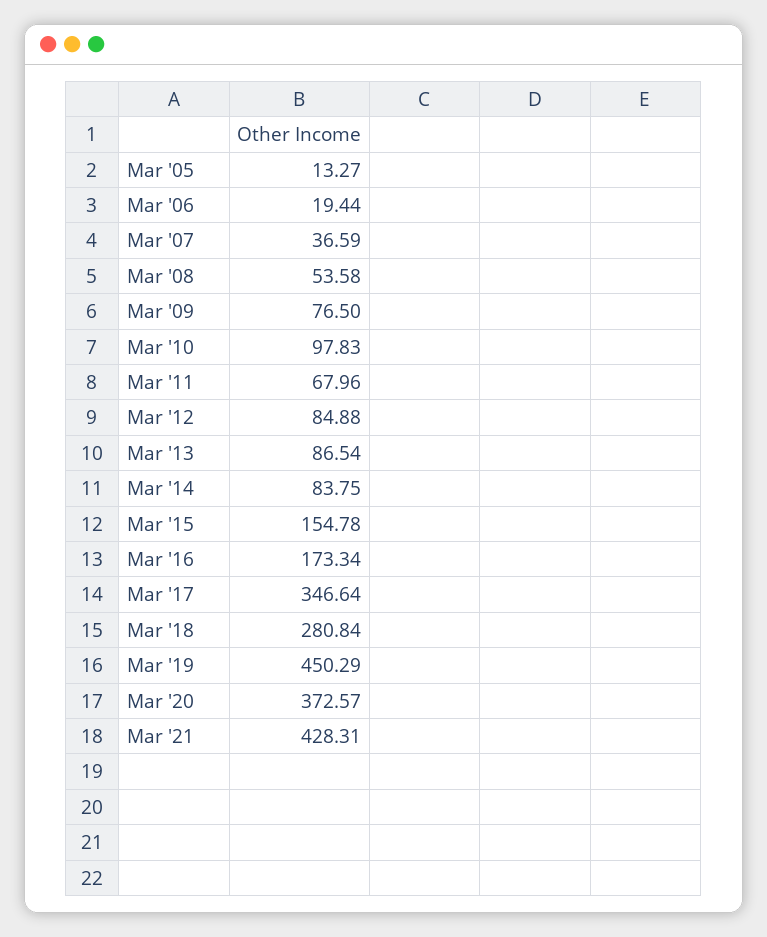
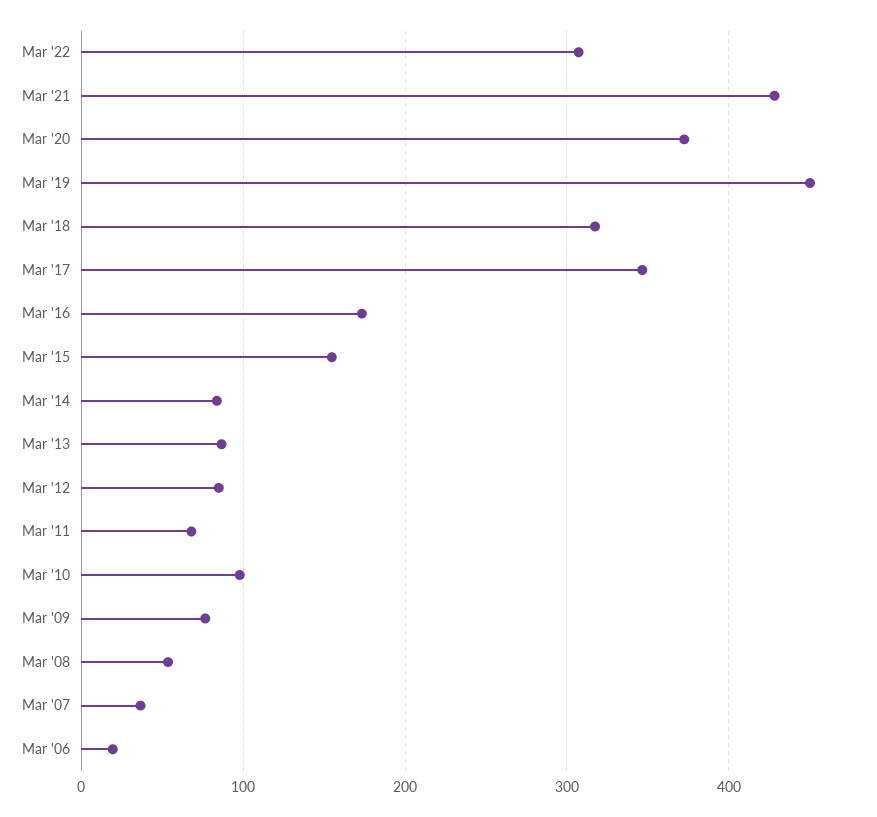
Mar '05: 13.27 -> none
Mar '18: 280.84 -> 320
Mar '22: none -> 310

